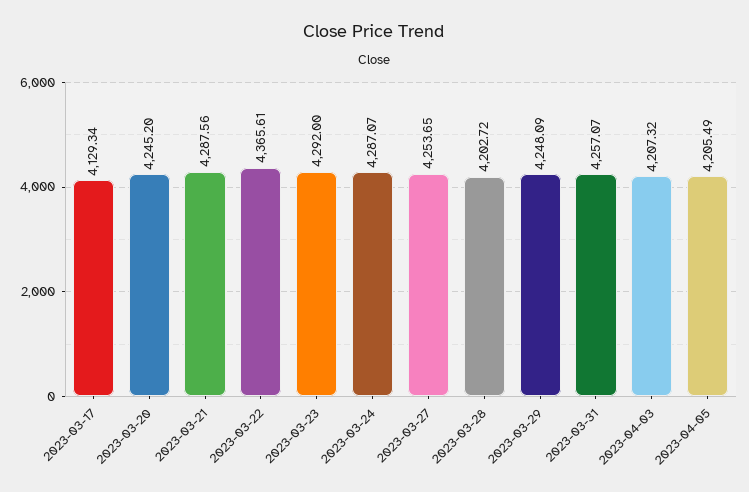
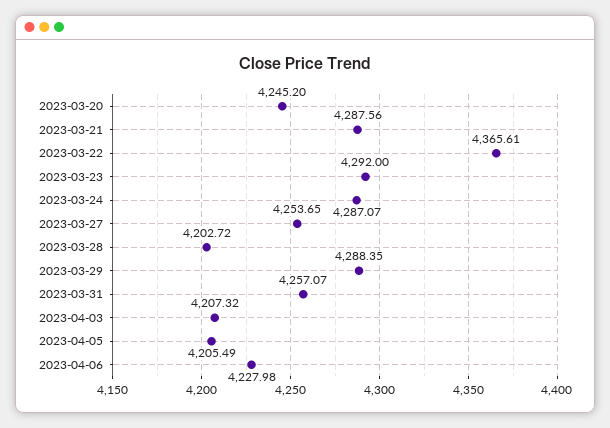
2023-03-17: 4129.34 -> none
2023-03-29: 4248.09 -> 4288.35
2023-04-06: none -> 4227.98

